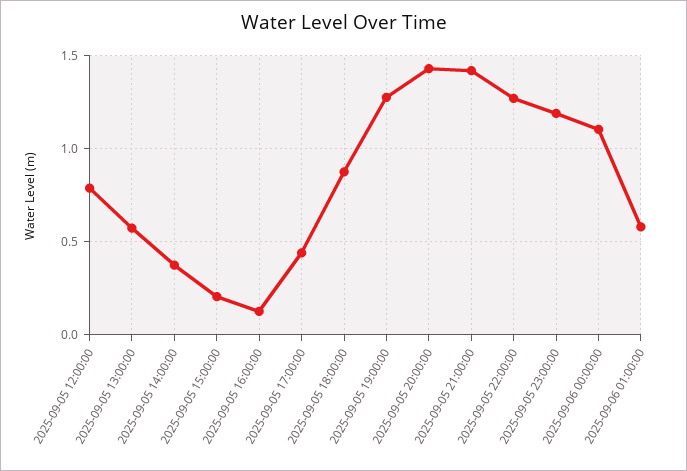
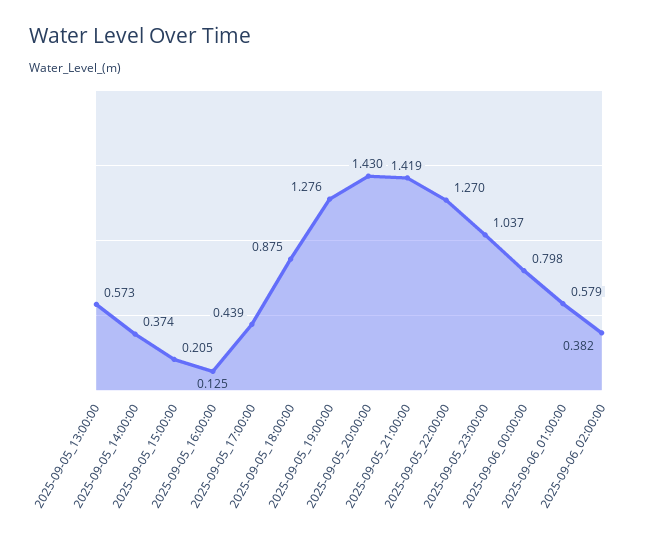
2025-09-05 12:00:00: 0.8 -> none
2025-09-05 23:00:00: 1.2 -> 1.037
2025-09-06 00:00:00: 1.1 -> 0.798
2025-09-06_02:00:00: none -> 0.382

